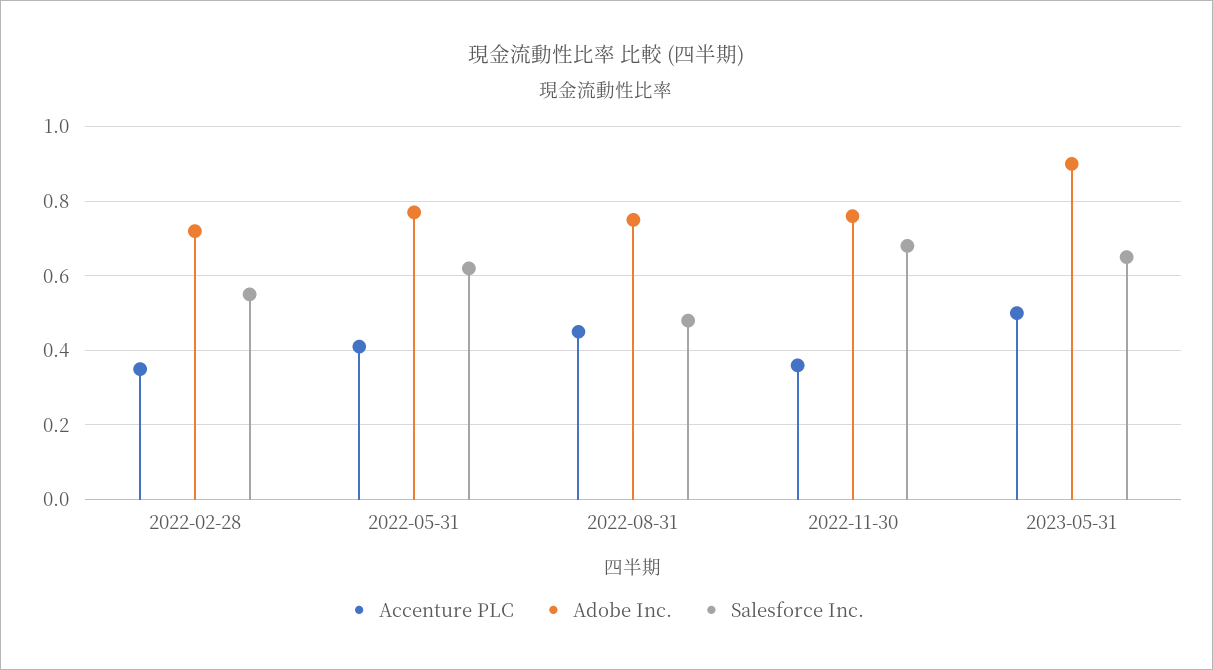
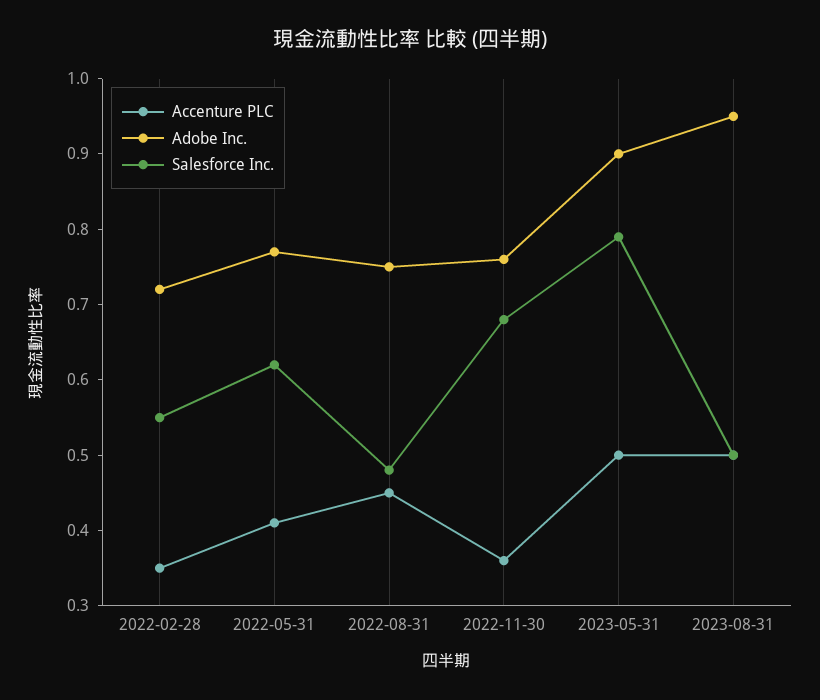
Salesforce Inc., 2023-05-31: 0.65 -> 0.8
Accenture PLC, 2023-08-31: none -> 0.5
Adobe Inc., 2023-08-31: none -> 0.95
Salesforce Inc., 2023-08-31: none -> 0.5

